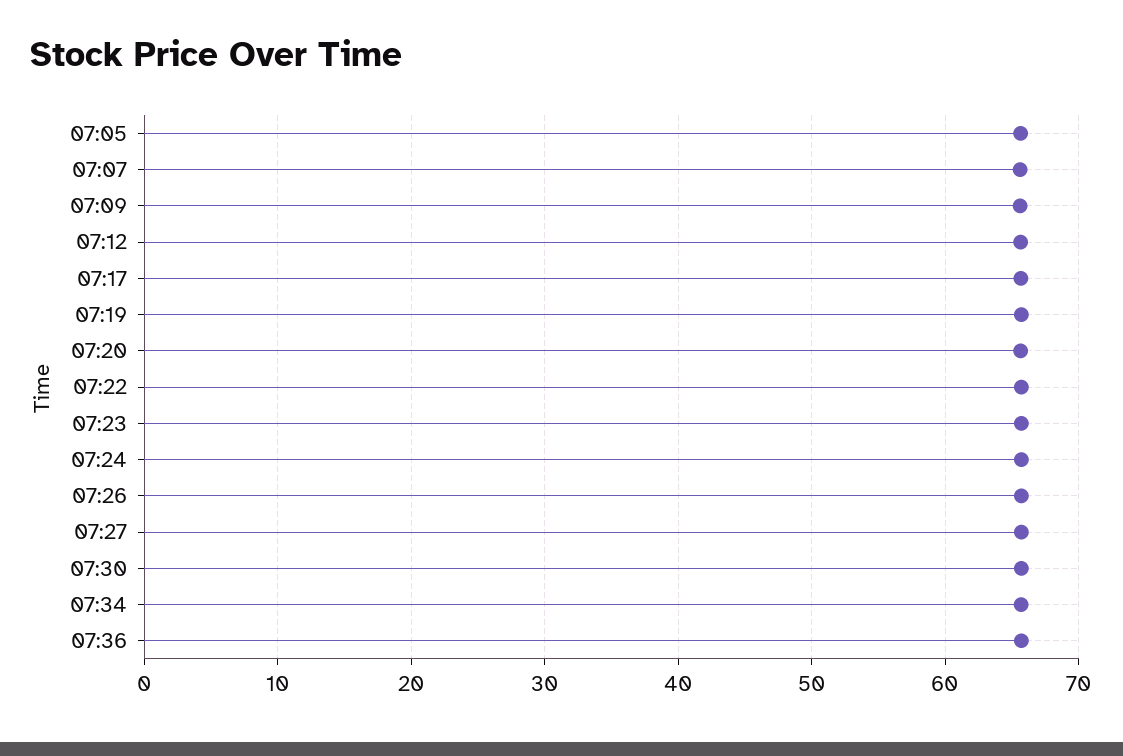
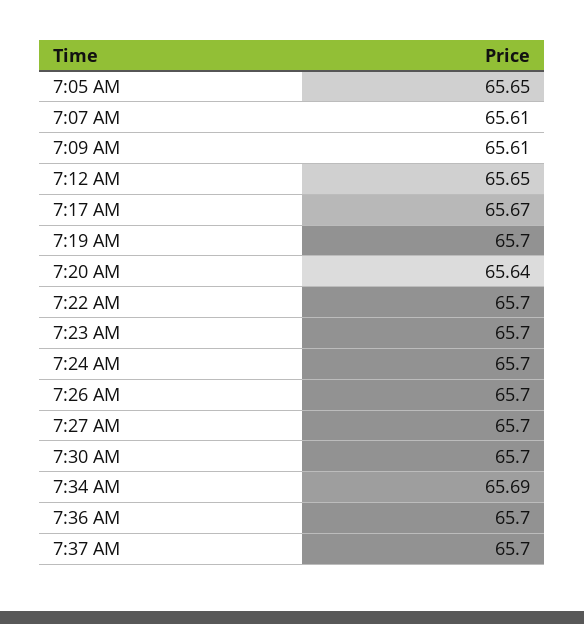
7:37 AM: none -> 65.7

